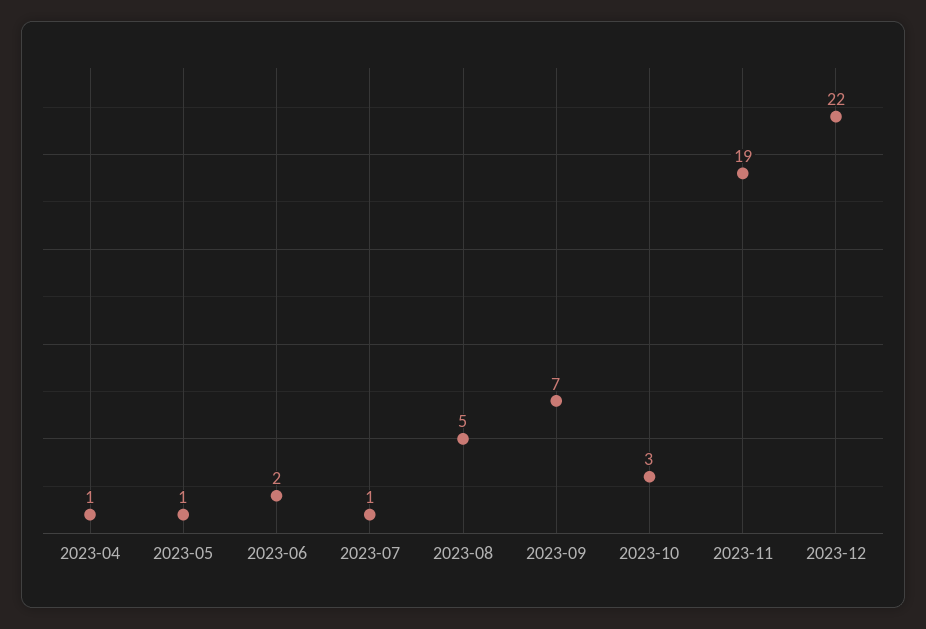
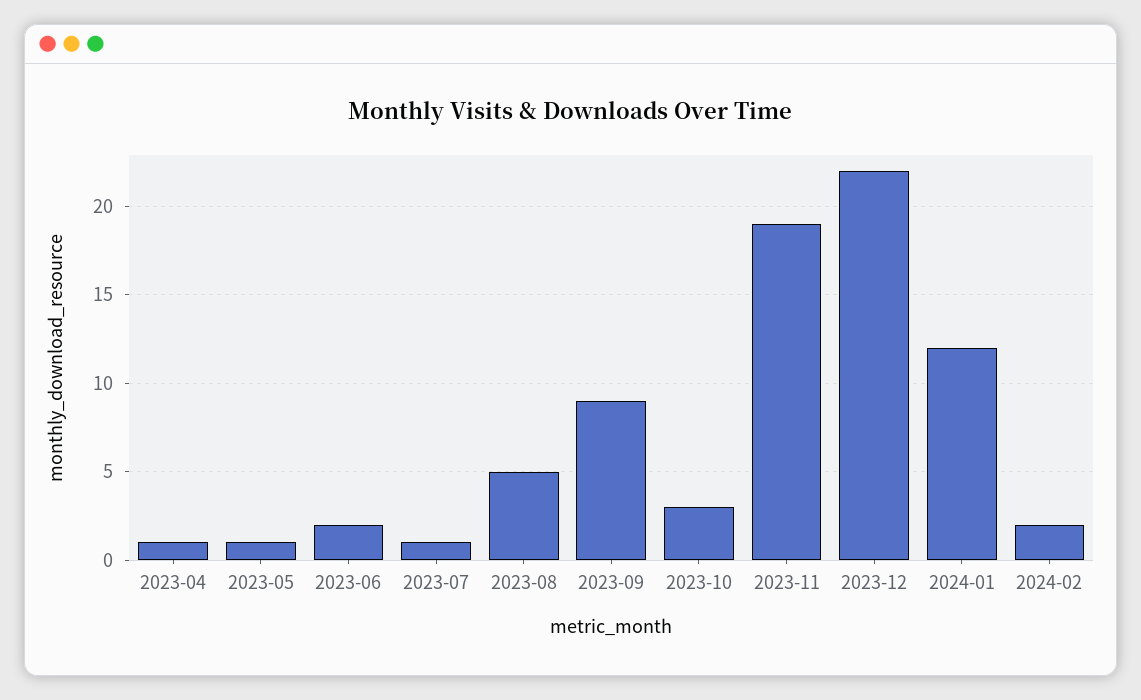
2023-09: 7 -> 9
2024-01: none -> 12
2024-02: none -> 2

